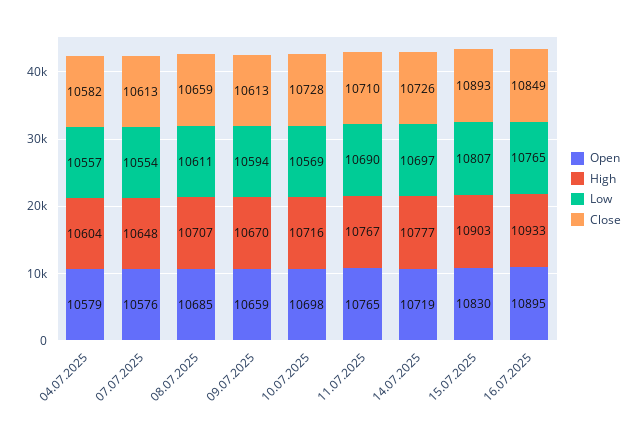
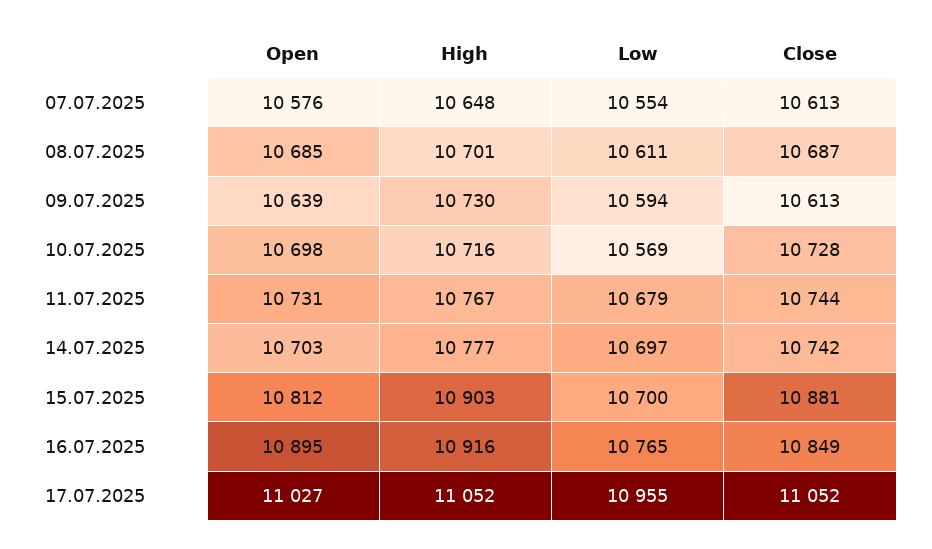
Open, 04.07.2025: 10579 -> none
High, 04.07.2025: 10604 -> none
Low, 04.07.2025: 10557 -> none
Close, 04.07.2025: 10582 -> none
High, 08.07.2025: 10707 -> 10701
Close, 08.07.2025: 10659 -> 10687
Open, 09.07.2025: 10659 -> 10639
High, 09.07.2025: 10670 -> 10730
Open, 11.07.2025: 10765 -> 10731
Low, 11.07.2025: 10690 -> 10679
Close, 11.07.2025: 10710 -> 10744
Open, 14.07.2025: 10719 -> 10703
Close, 14.07.2025: 10726 -> 10742
Open, 15.07.2025: 10830 -> 10812
Low, 15.07.2025: 10807 -> 10700
Close, 15.07.2025: 10893 -> 10881
High, 16.07.2025: 10933 -> 10916
Open, 17.07.2025: none -> 11027
High, 17.07.2025: none -> 11052
Low, 17.07.2025: none -> 10955
Close, 17.07.2025: none -> 11052

